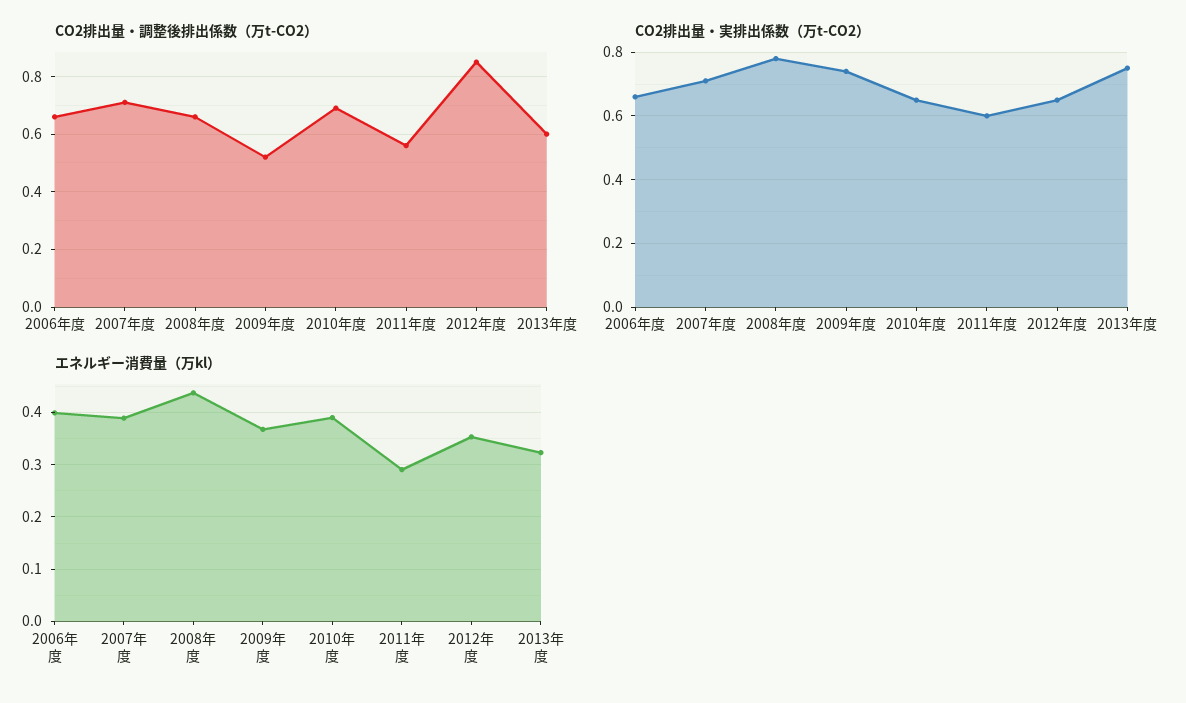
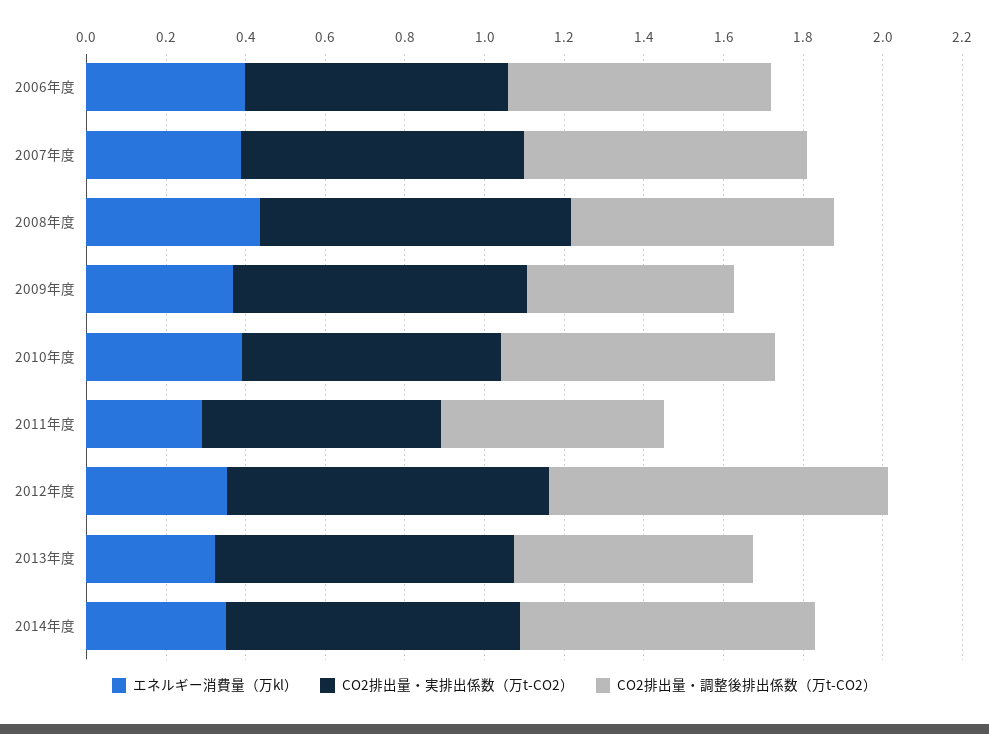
CO2排出量・実排出係数（万t-CO2）, 2012年度: 0.65 -> 0.8
エネルギー消費量（万kl）, 2014年度: none -> 0.35
CO2排出量・実排出係数（万t-CO2）, 2014年度: none -> 0.75
CO2排出量・調整後排出係数（万t-CO2）, 2014年度: none -> 0.75

